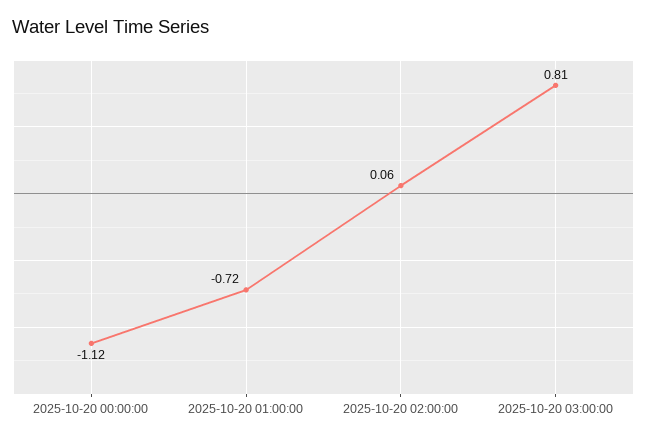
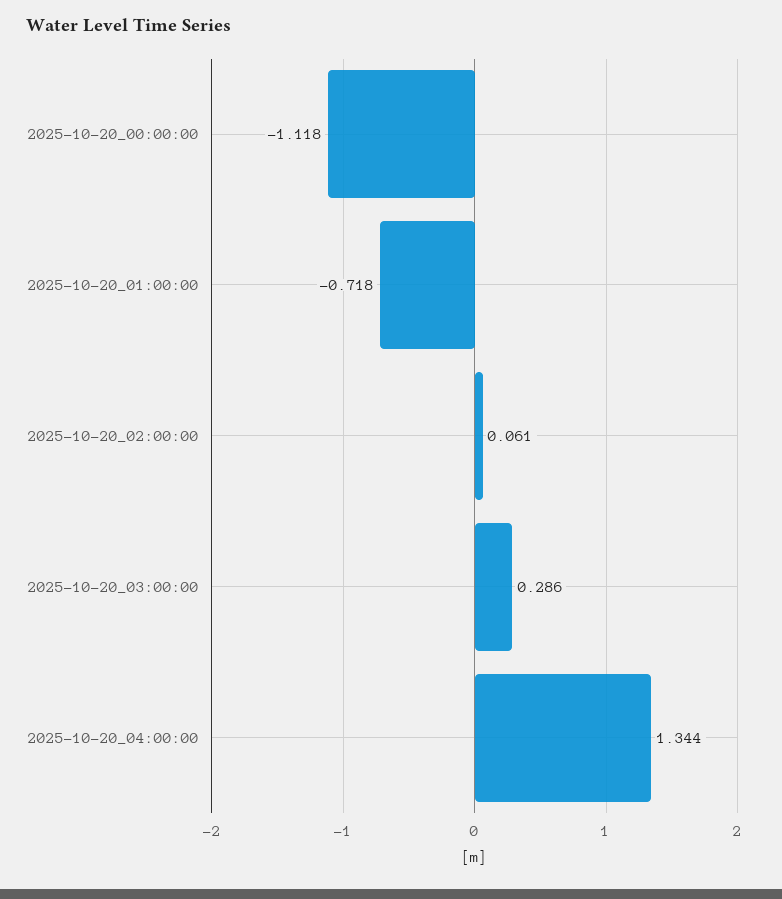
2025-10-20 03:00:00: 0.81 -> 0.286
2025-10-20_04:00:00: none -> 1.344

